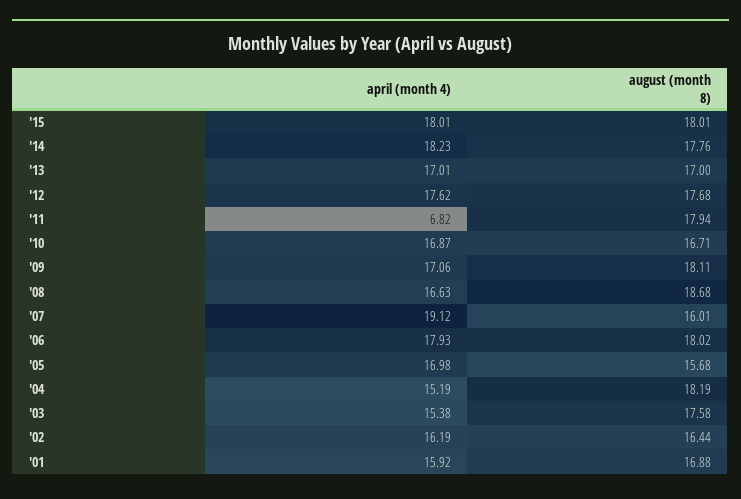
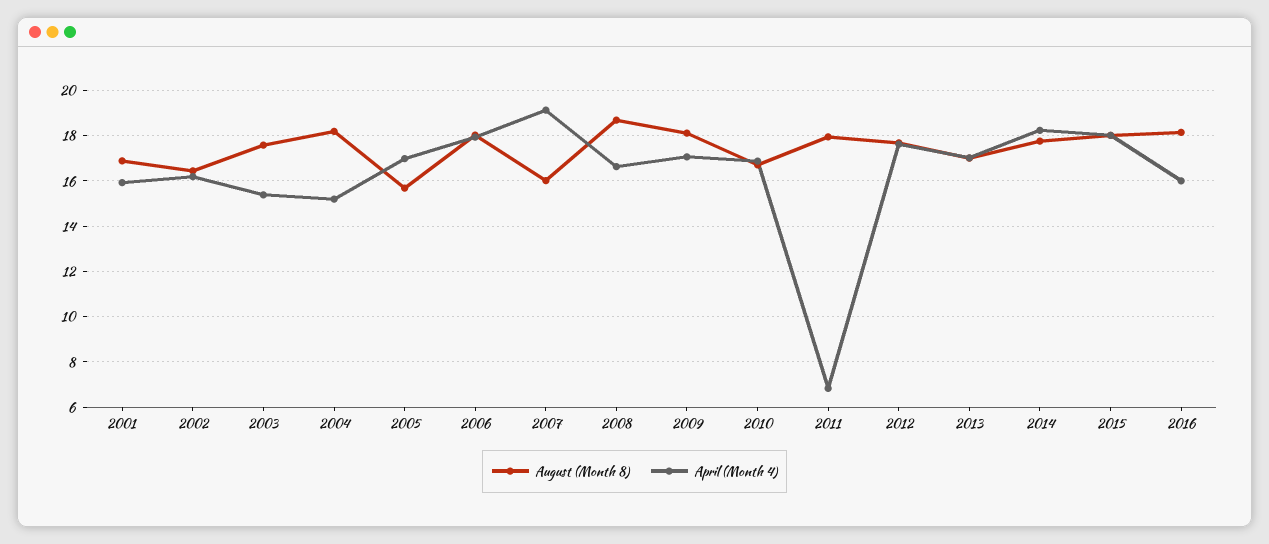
august (month 8), 2016: none -> 18
april (month 4), 2016: none -> 16

